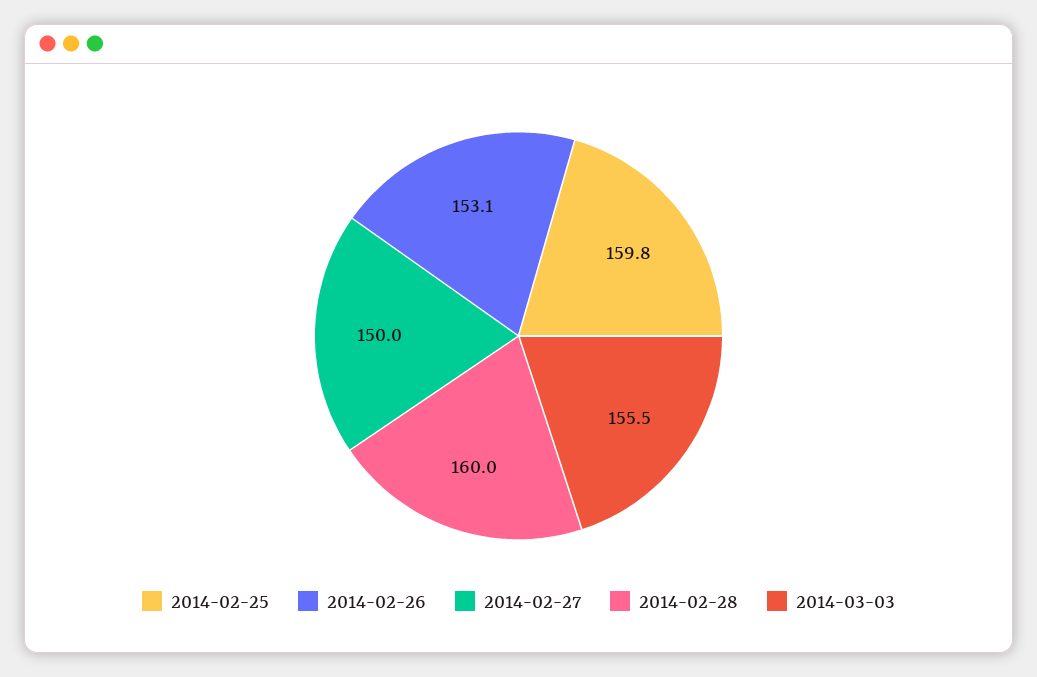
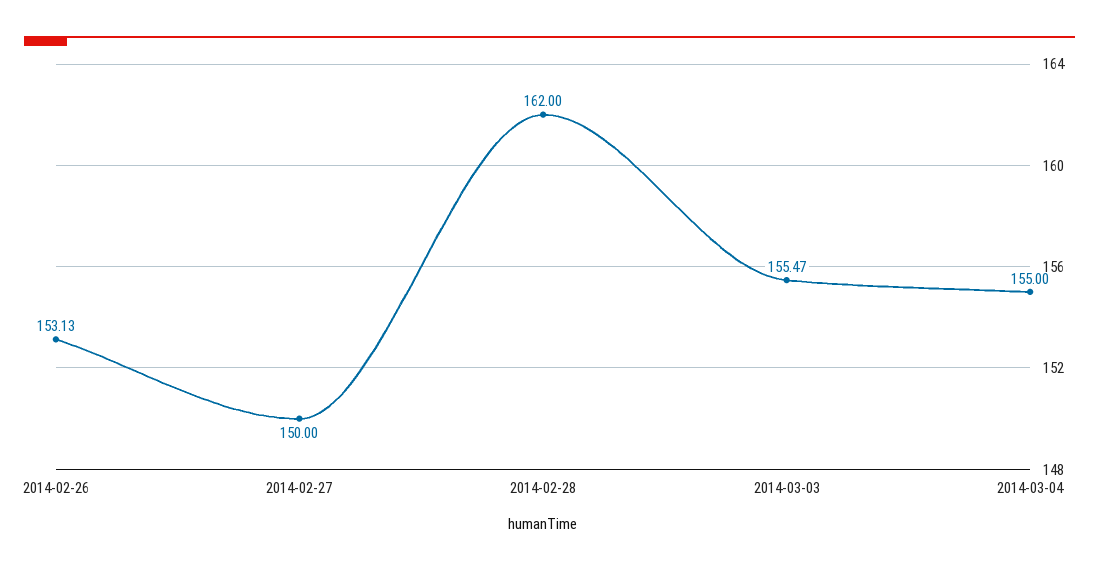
2014-02-25: 159.8 -> none
2014-02-28: 160 -> 162
2014-03-04: none -> 155

